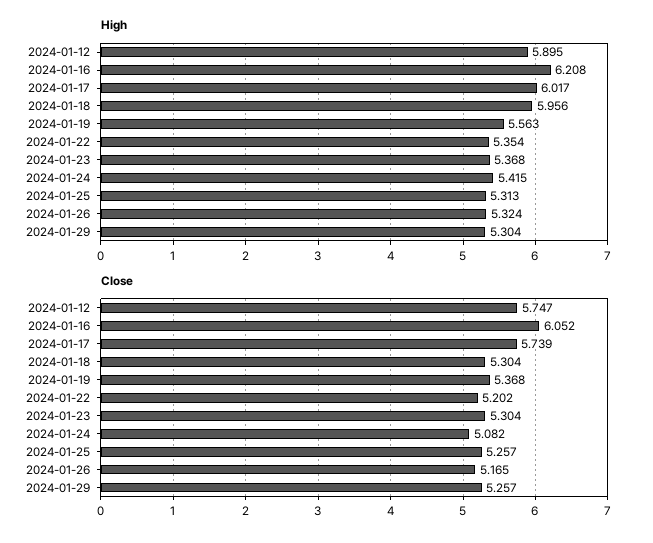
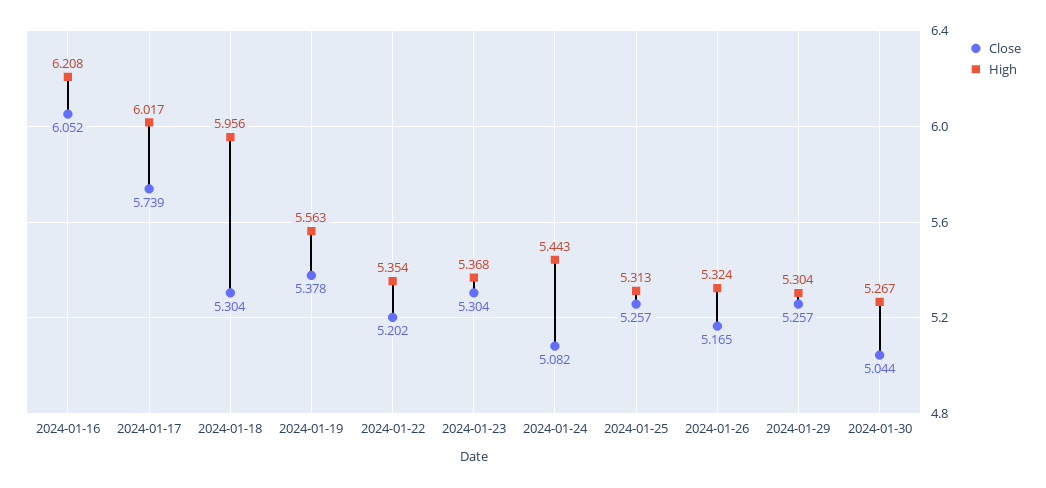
High, 2024-01-12: 5.895 -> none
High, 2024-01-24: 5.415 -> 5.443
Close, 2024-01-12: 5.747 -> none
Close, 2024-01-19: 5.368 -> 5.378
Close, 2024-01-30: none -> 5.044
High, 2024-01-30: none -> 5.267

